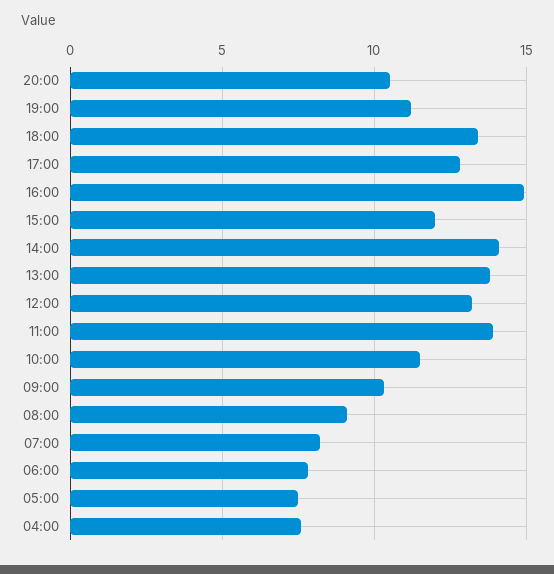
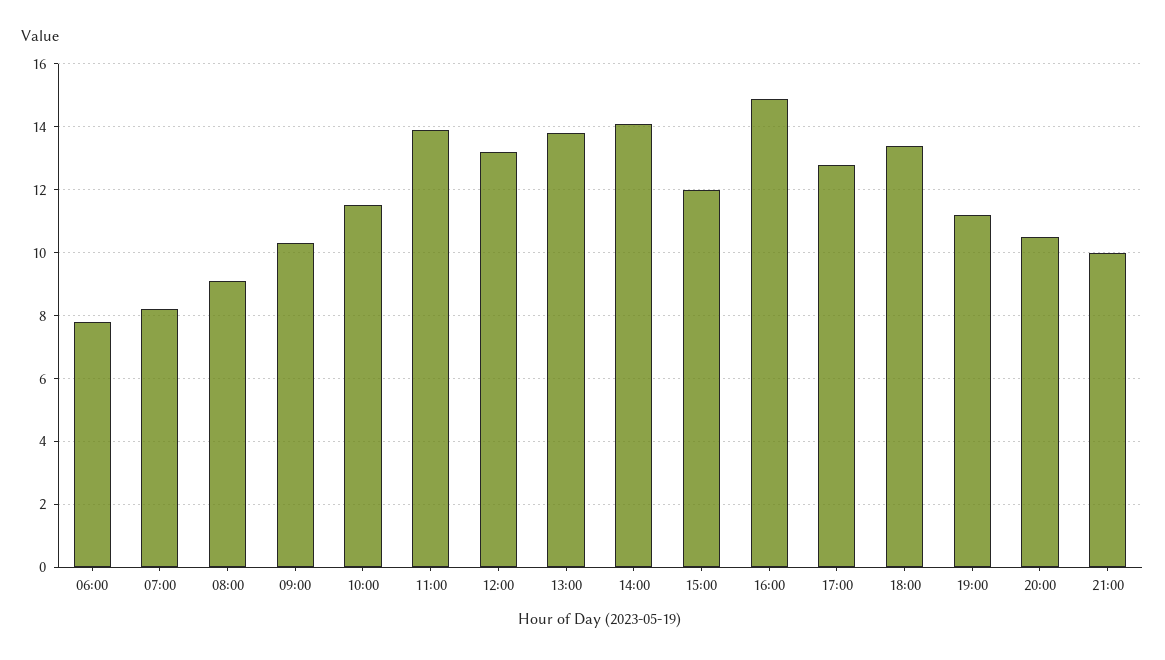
05:00: 7.5 -> none
04:00: 7.5 -> none
21:00: none -> 10

